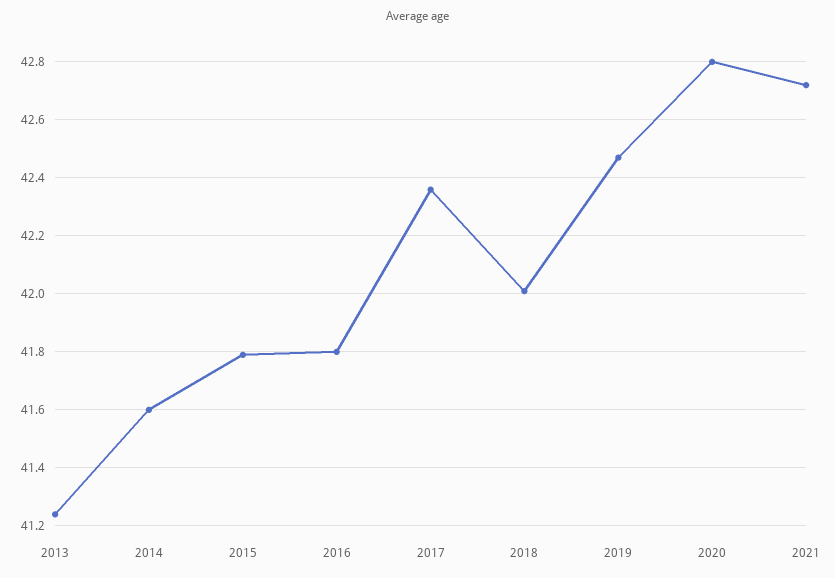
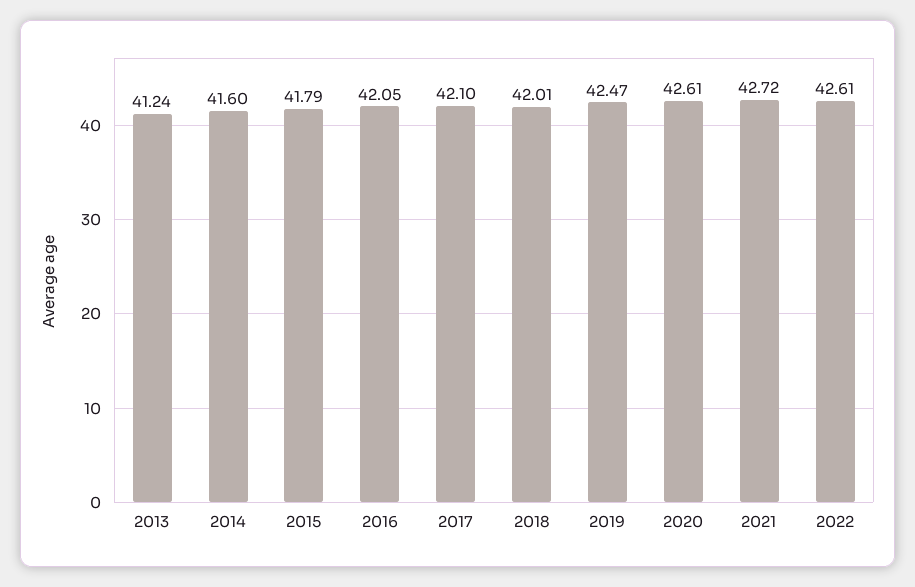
2016: 41.8 -> 42.05
2017: 42.35 -> 42.1
2020: 42.8 -> 42.61
2022: none -> 42.61

